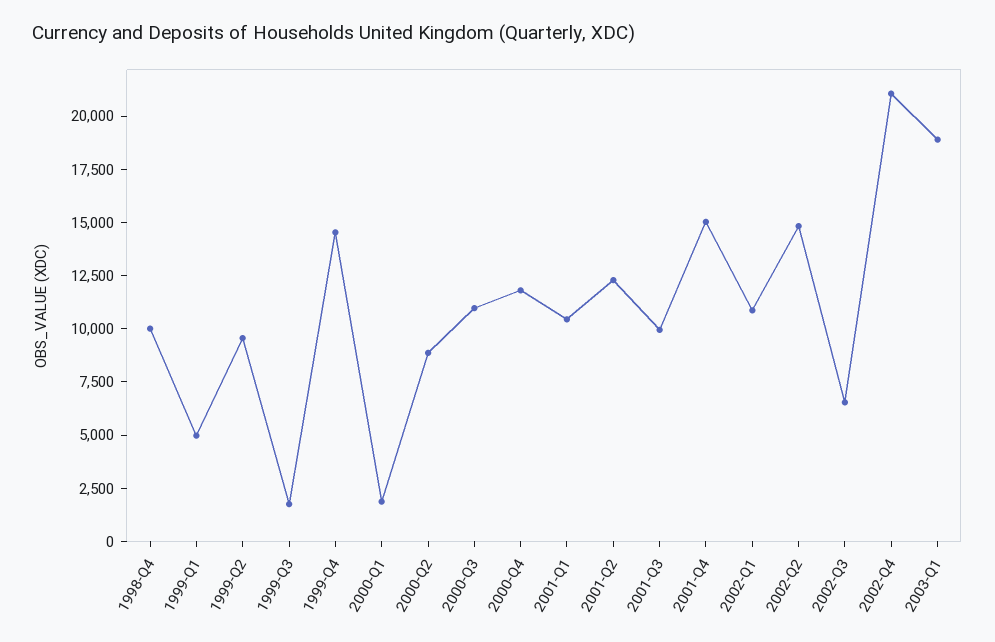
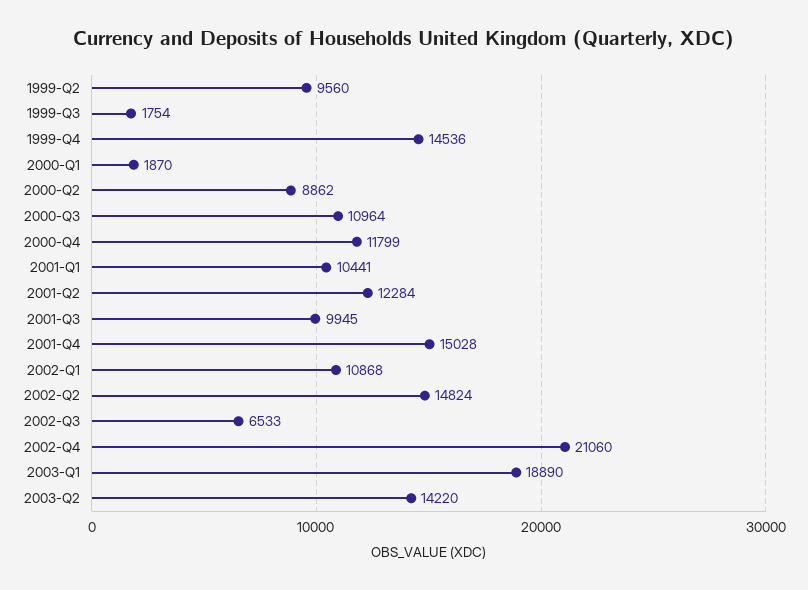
1998-Q4: 10000 -> none
1999-Q1: 5000 -> none
2003-Q2: none -> 14220

